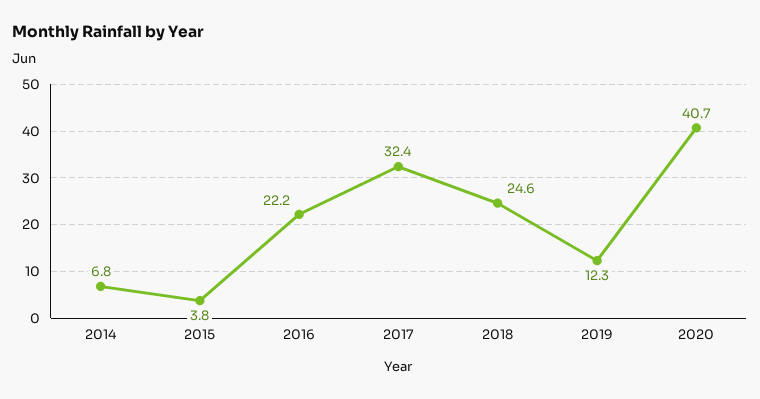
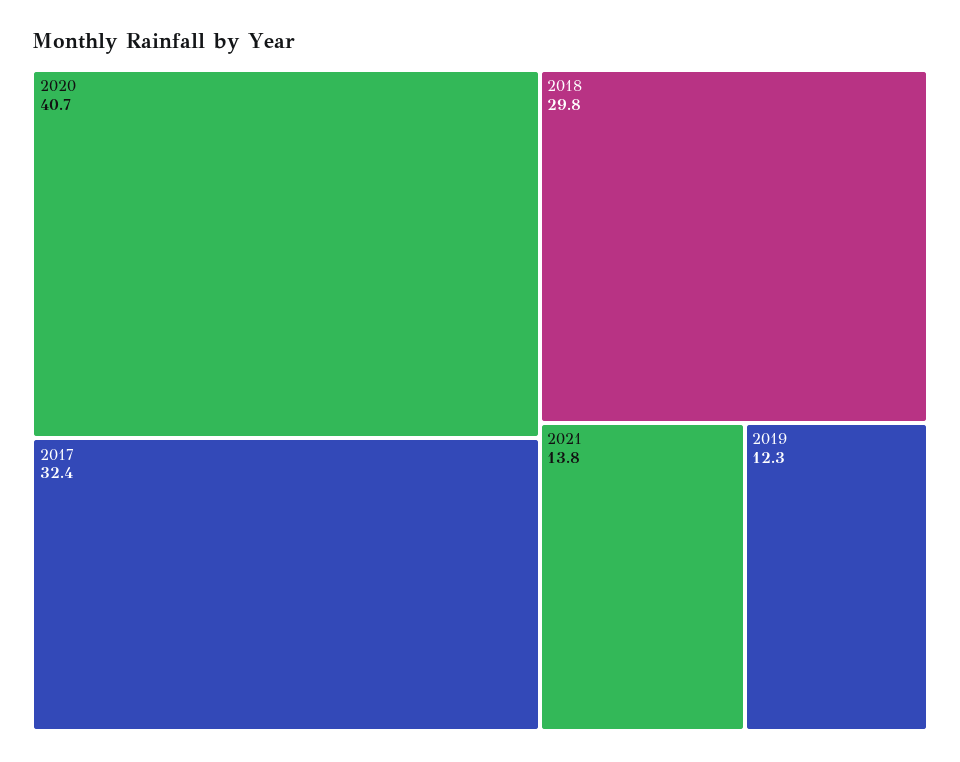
2014: 6.8 -> none
2015: 3.8 -> none
2016: 22.2 -> none
2018: 24.6 -> 29.8
2021: none -> 13.8

